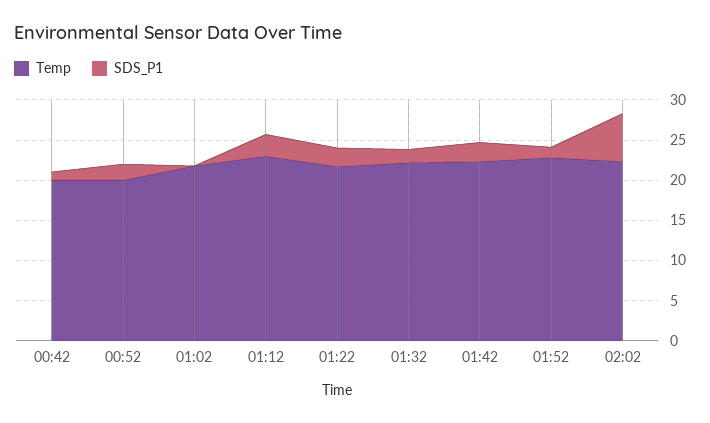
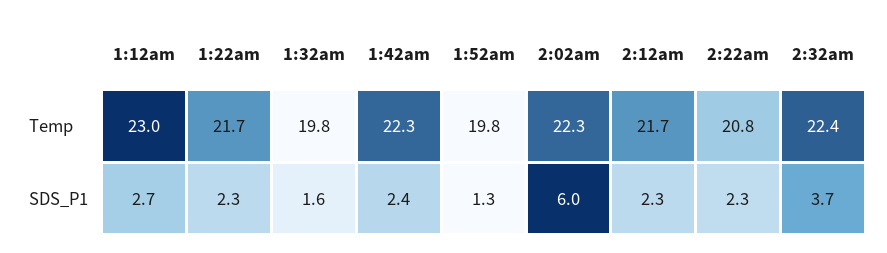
Temp, 00:42: 20 -> none
SDS_P1, 00:42: 1 -> none
Temp, 00:52: 20 -> none
SDS_P1, 00:52: 2 -> none
Temp, 01:02: 22 -> none
SDS_P1, 01:02: 0 -> none
Temp, 01:32: 22 -> 19.8
Temp, 01:52: 23 -> 19.8
Temp, 2:12am: none -> 21.7
Temp, 2:22am: none -> 20.8
Temp, 2:32am: none -> 22.4
SDS_P1, 2:12am: none -> 2.3
SDS_P1, 2:22am: none -> 2.3
SDS_P1, 2:32am: none -> 3.7

